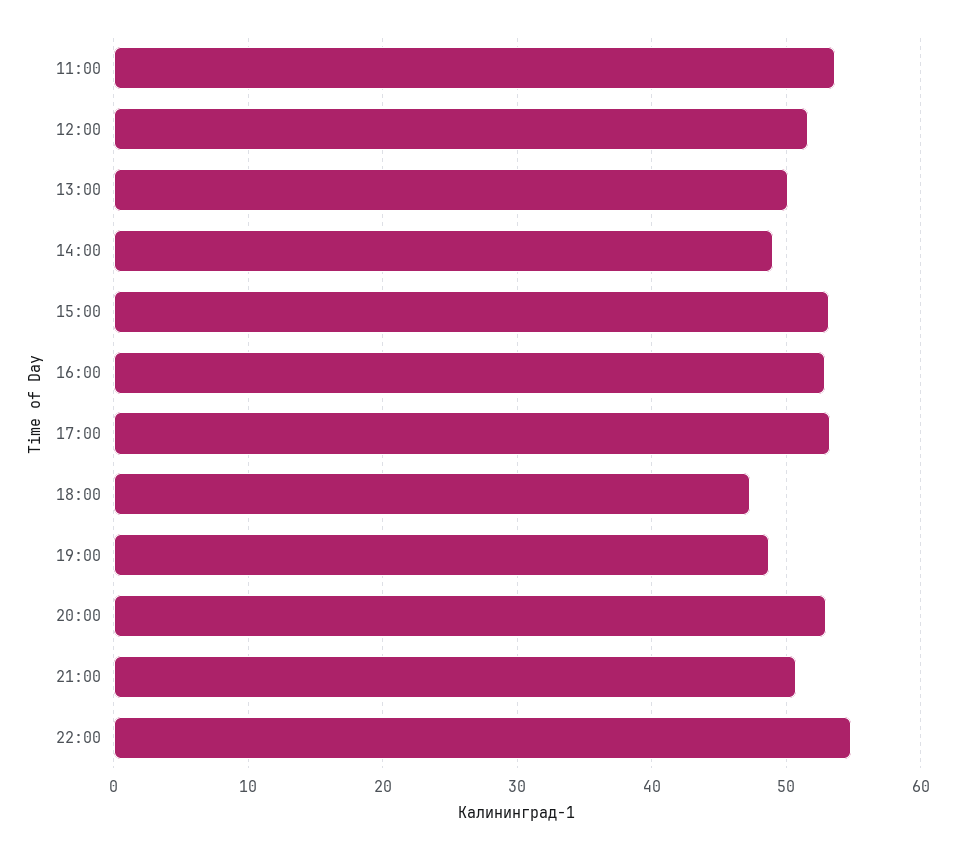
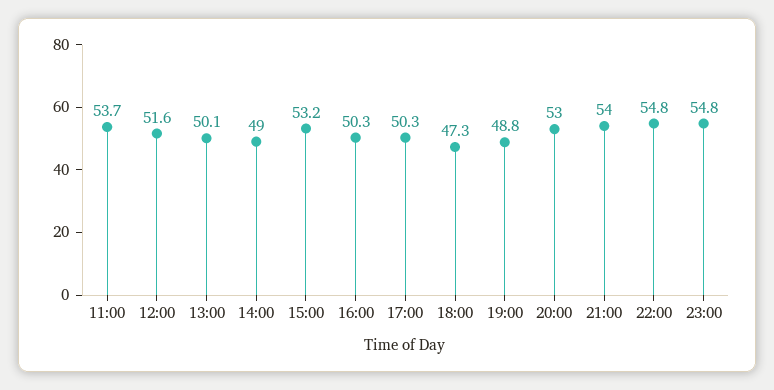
16:00: 53 -> 50.3
17:00: 53 -> 50.3
21:00: 51 -> 54
23:00: none -> 54.8

